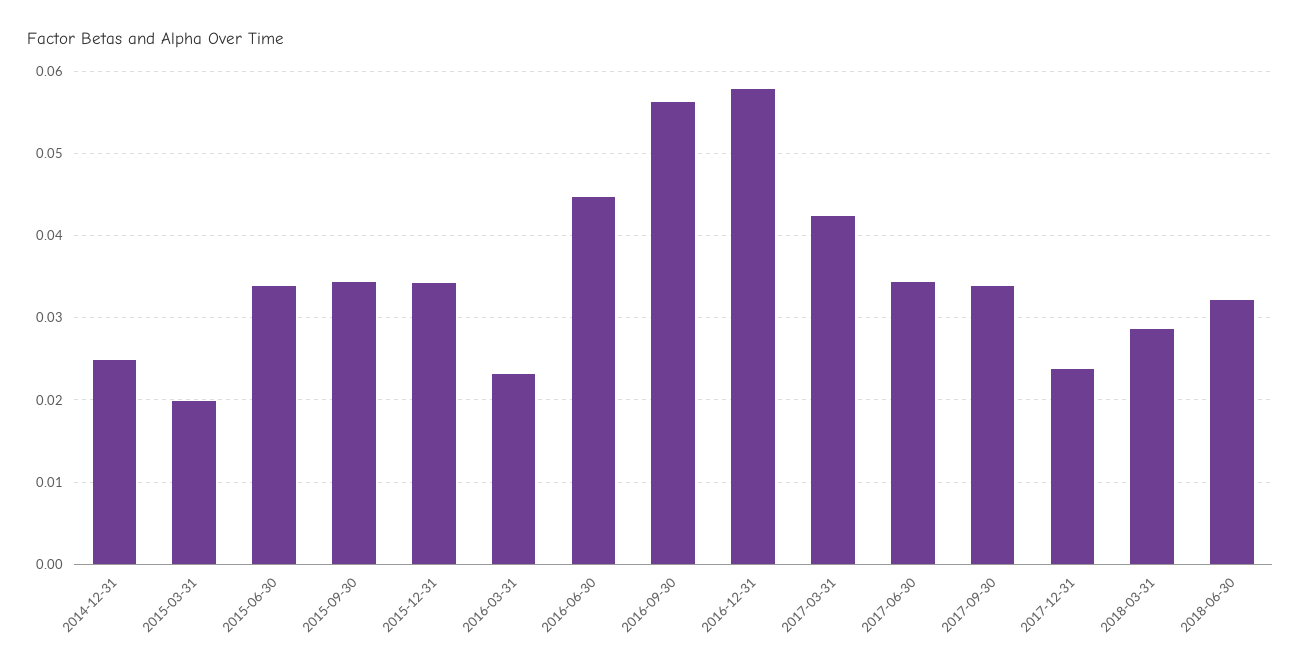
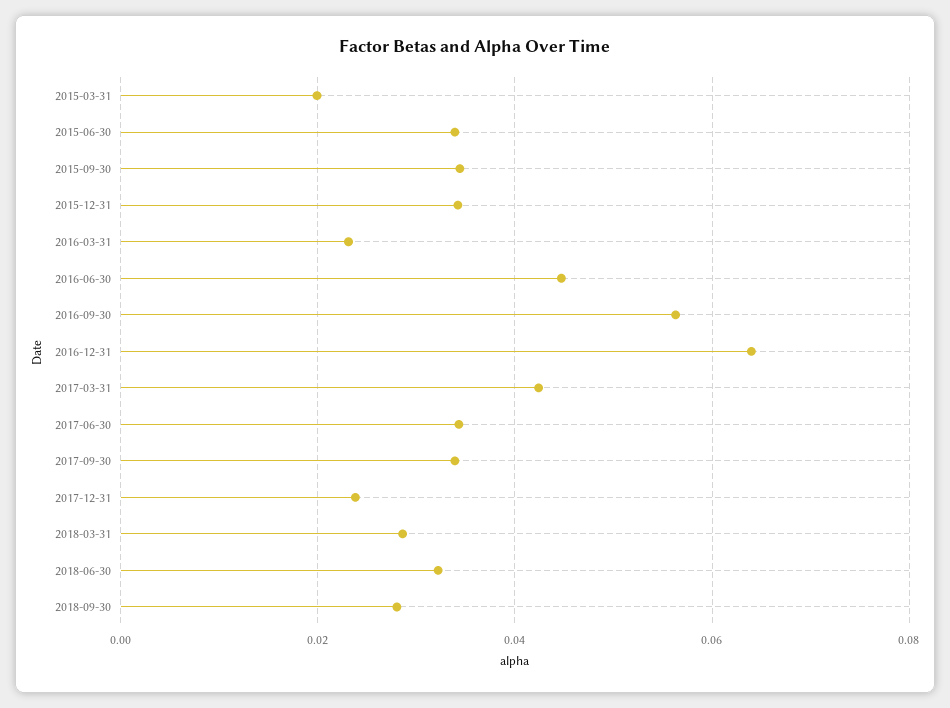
2014-12-31: 0.025 -> none
2016-12-31: 0.058 -> 0.064
2018-09-30: none -> 0.028

